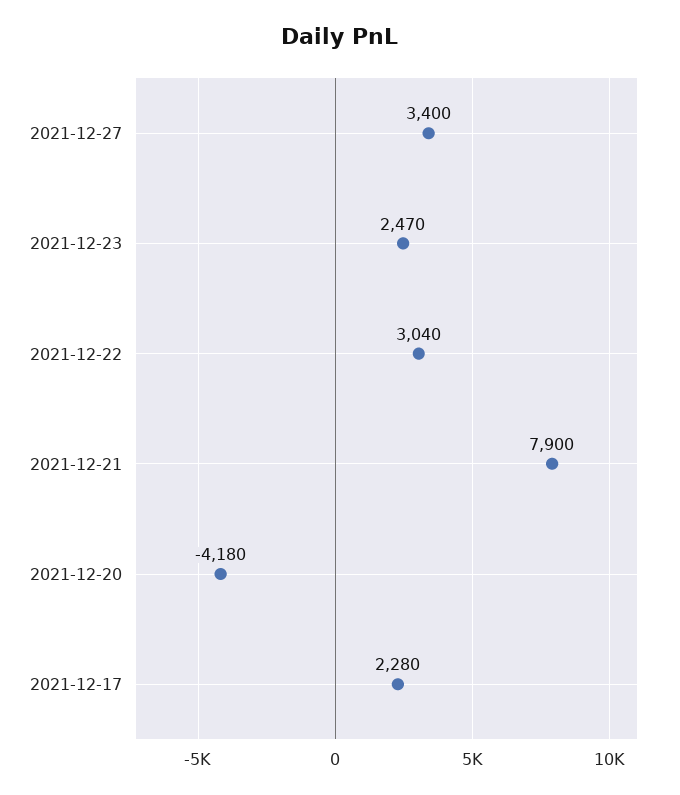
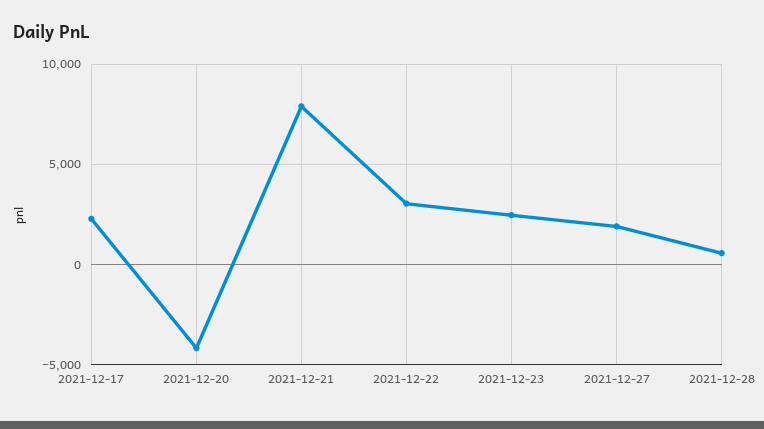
2021-12-27: 3400 -> 2000
2021-12-28: none -> 500

